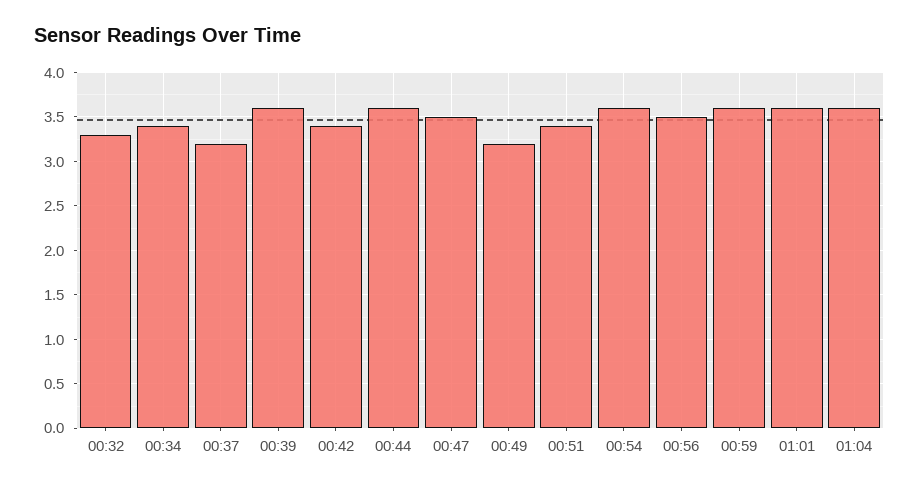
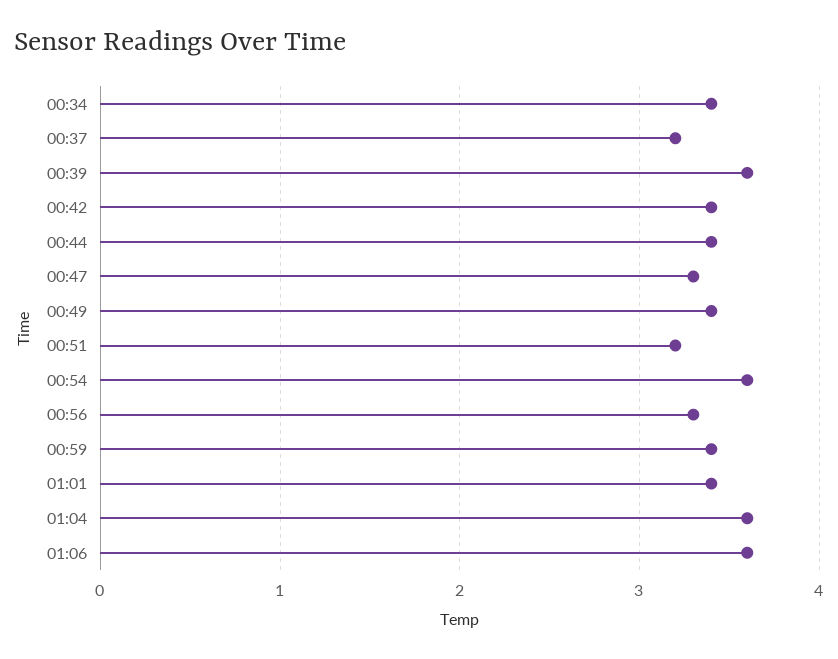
00:32: 3.3 -> none
00:44: 3.6 -> 3.4
00:47: 3.5 -> 3.3
00:49: 3.2 -> 3.4
00:51: 3.4 -> 3.2
00:56: 3.5 -> 3.3
00:59: 3.6 -> 3.4
01:01: 3.6 -> 3.4
01:06: none -> 3.6

